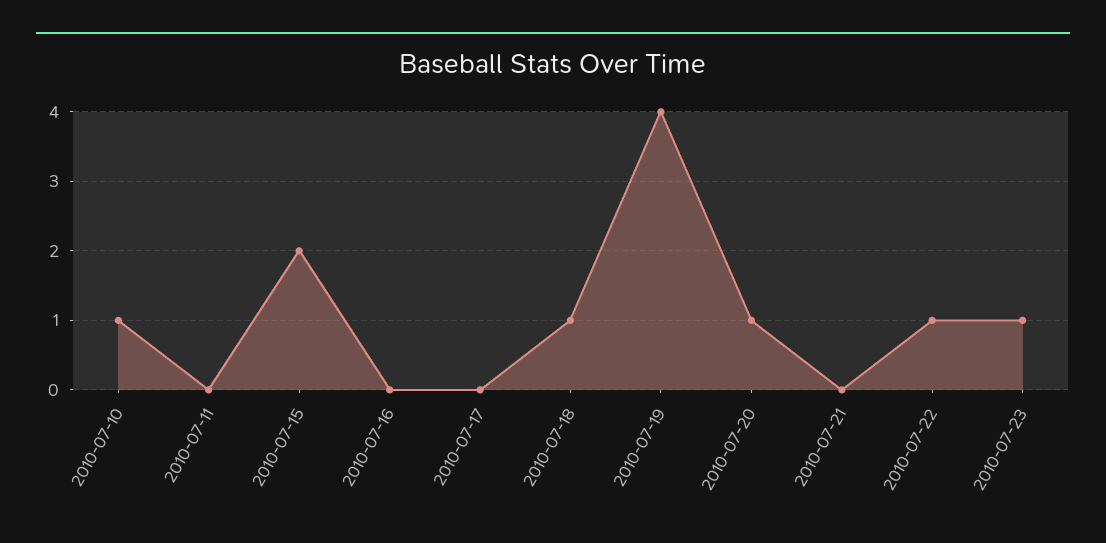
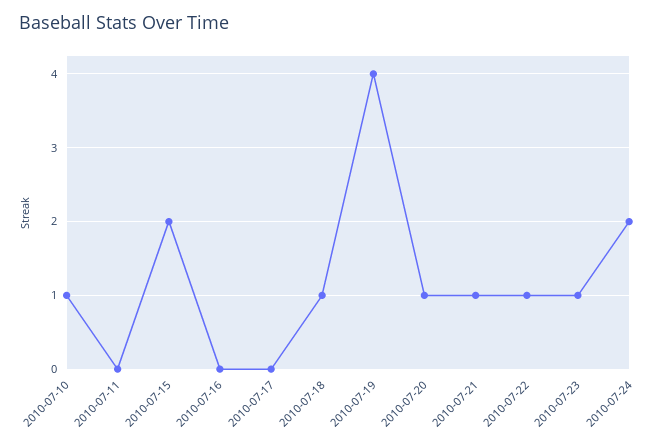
2010-07-21: 0 -> 1
2010-07-24: none -> 2

